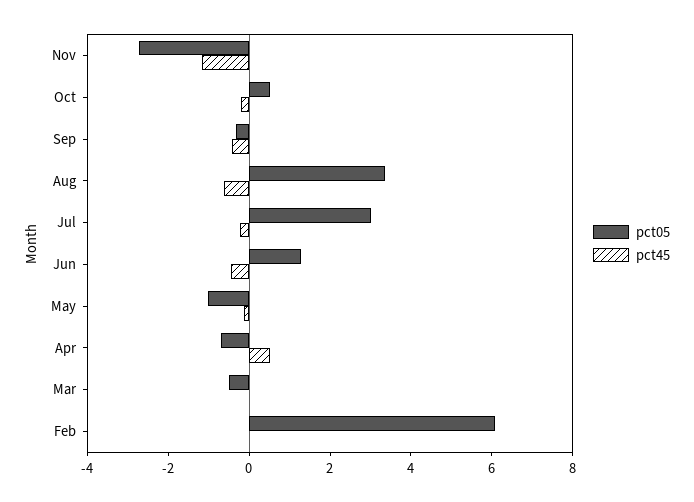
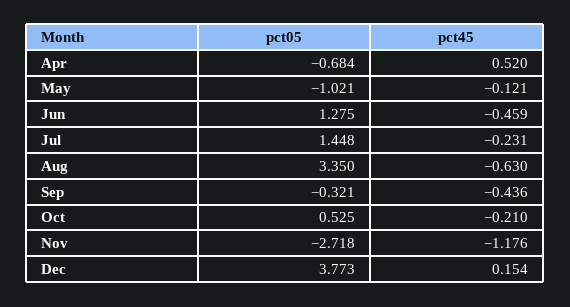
pct05, Jul: 3 -> 1.448
pct05, Mar: -0.5 -> none
pct45, Mar: 0 -> none
pct05, Feb: 6 -> none
pct45, Feb: 0 -> none
pct05, Dec: none -> 3.773
pct45, Dec: none -> 0.154

